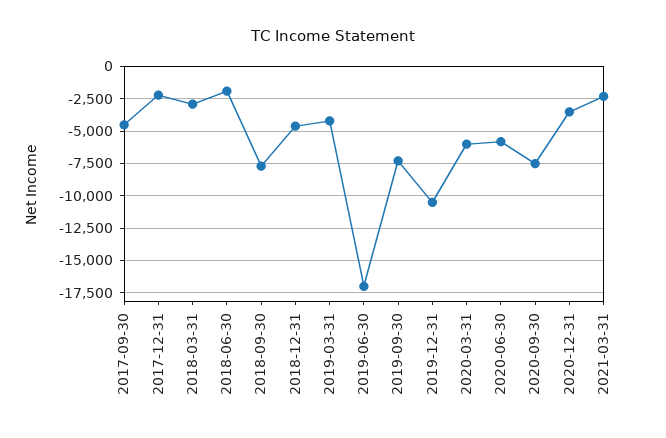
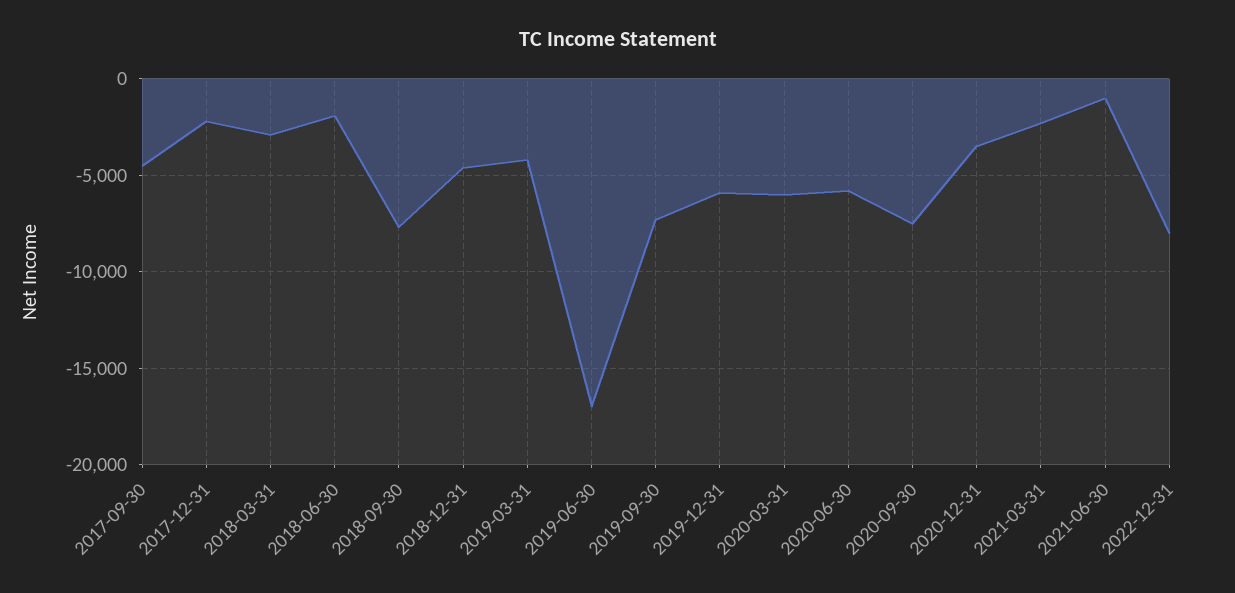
2019-12-31: -10500 -> -6000
2021-06-30: none -> -1000
2022-12-31: none -> -8000

